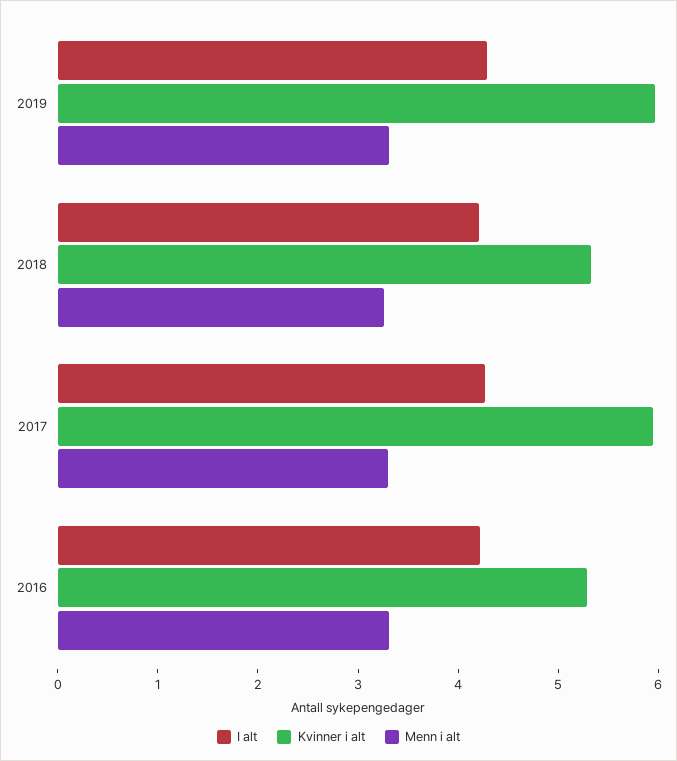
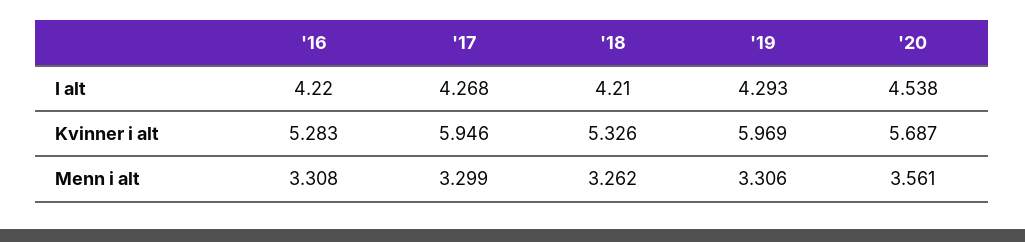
I alt, '20: none -> 4.538
Kvinner i alt, '20: none -> 5.687
Menn i alt, '20: none -> 3.561

